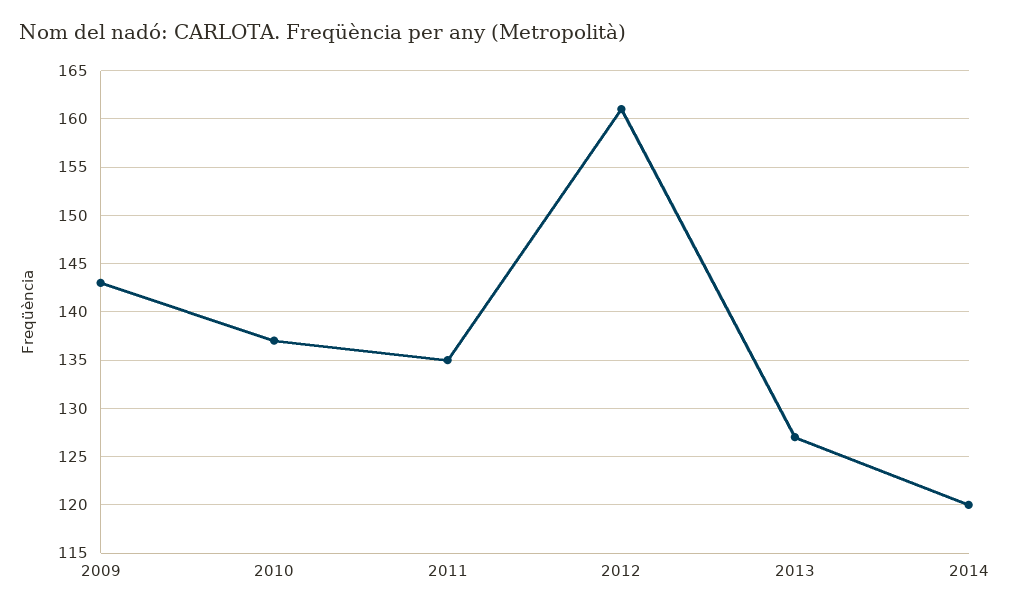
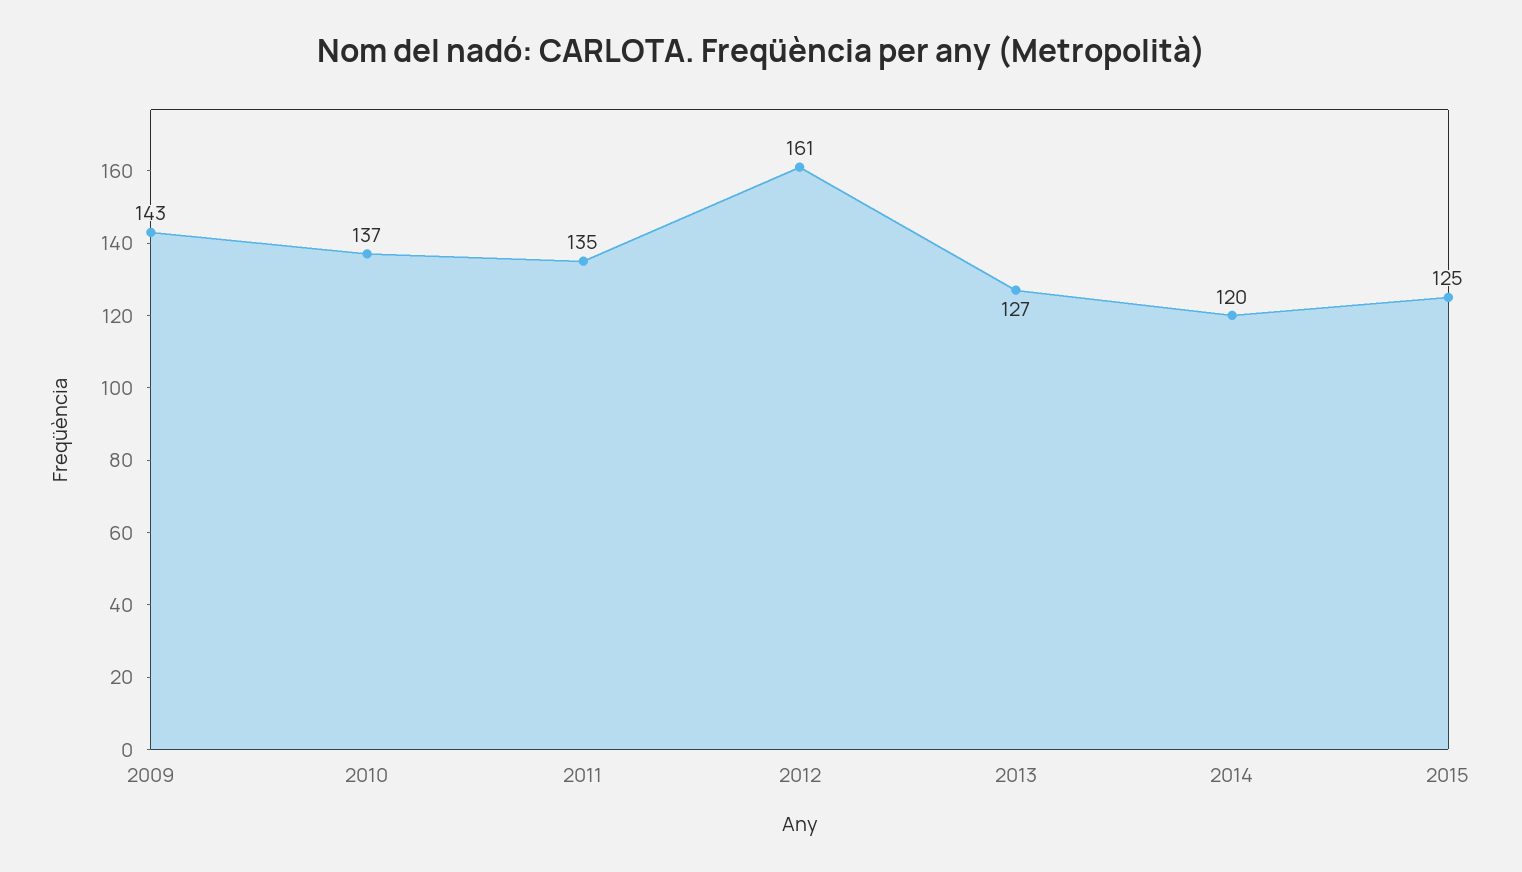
2015: none -> 125

